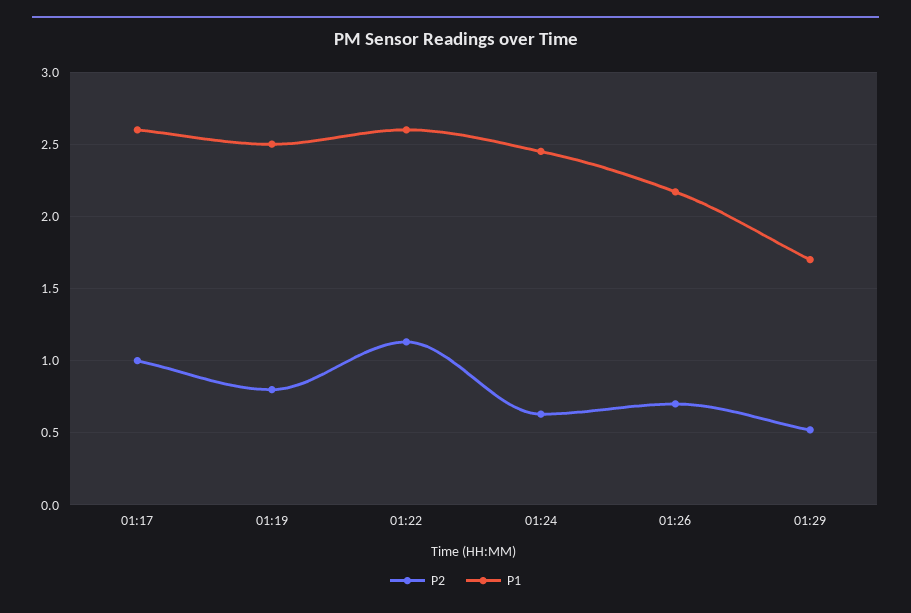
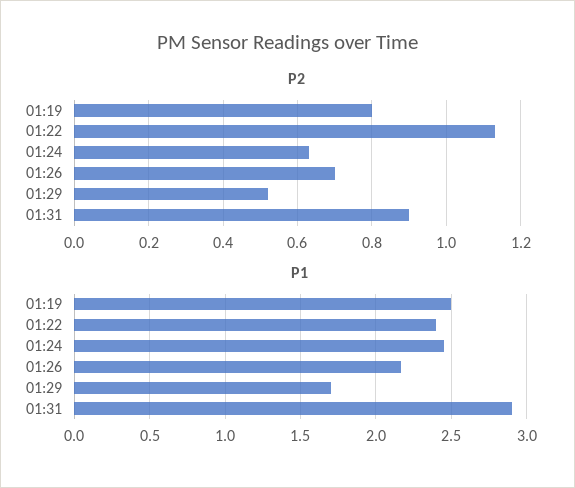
P2, 01:17: 1 -> none
P1, 01:17: 2.6 -> none
P1, 01:22: 2.6 -> 2.4
P2, 01:31: none -> 0.9
P1, 01:31: none -> 2.9

